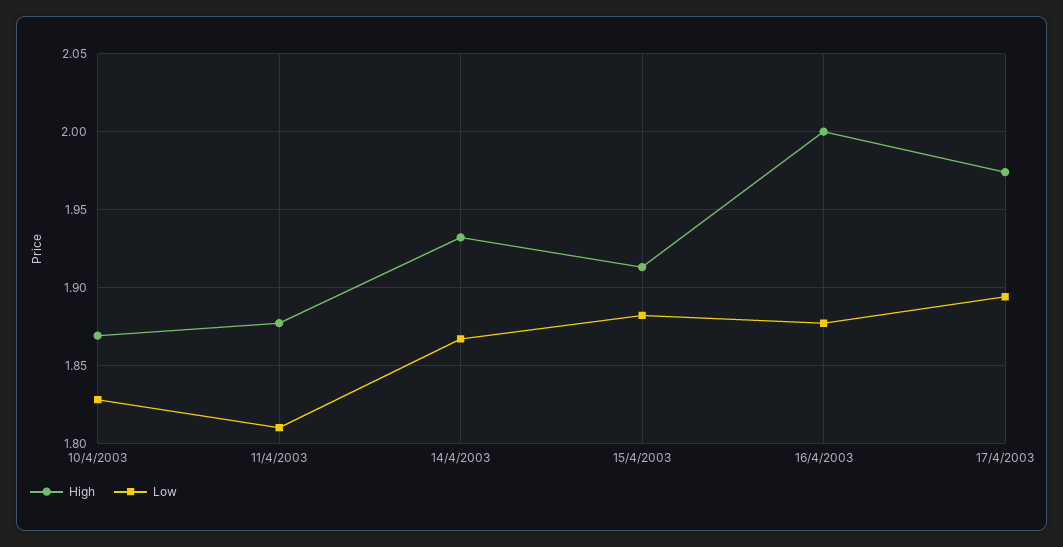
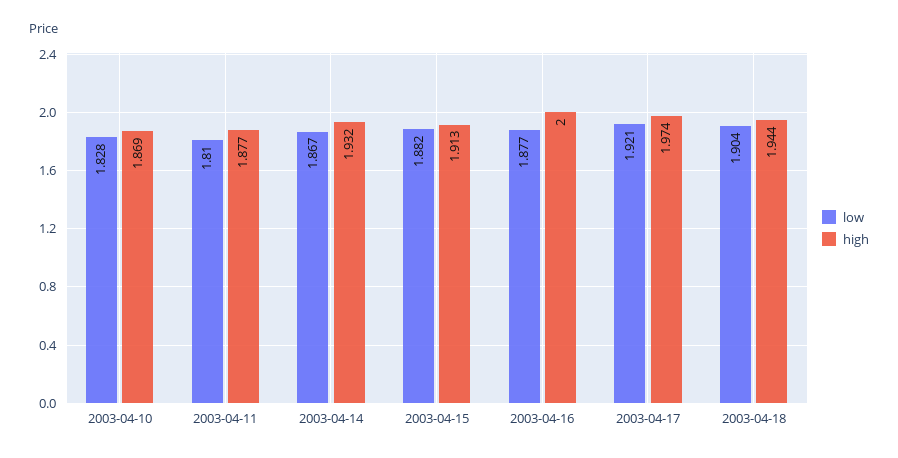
Low, 17/4/2003: 1.895 -> 1.921
Low, 2003-04-18: none -> 1.904
High, 2003-04-18: none -> 1.944

